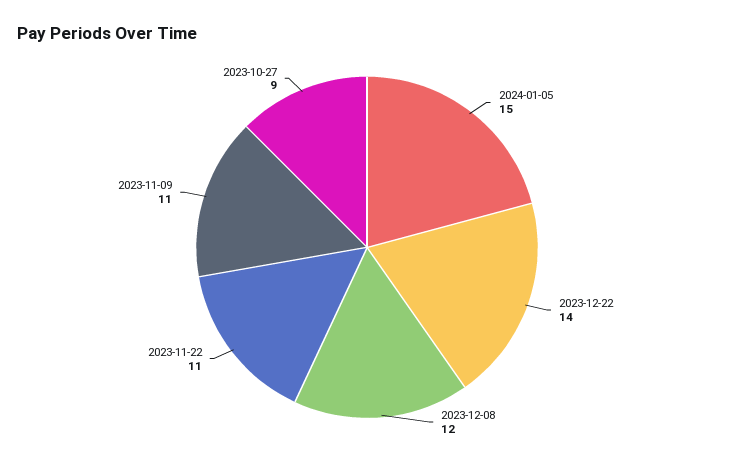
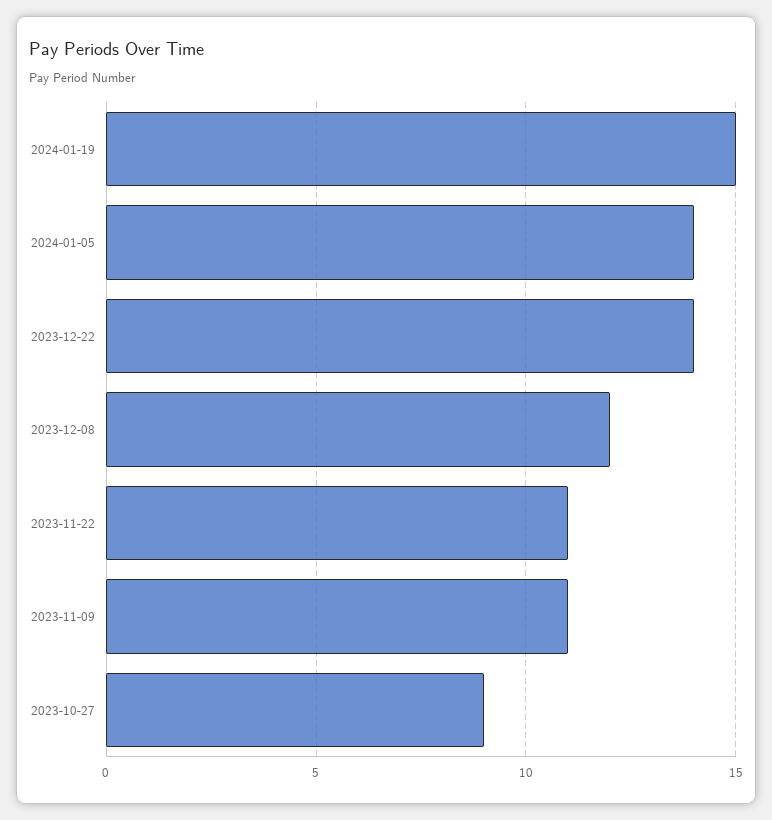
2024-01-05: 15 -> 14
2024-01-19: none -> 15

